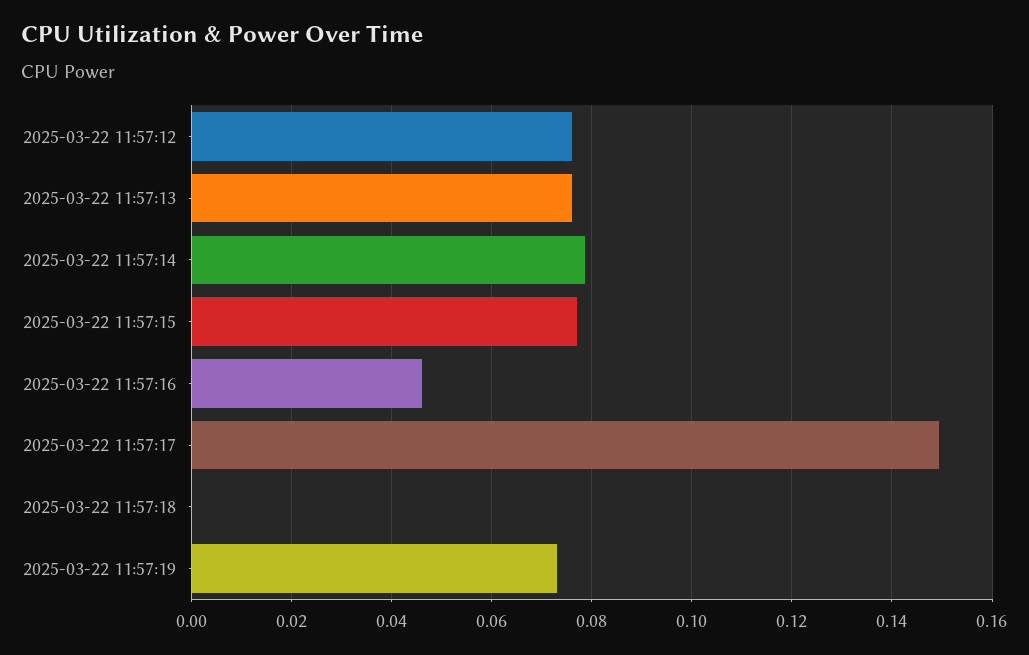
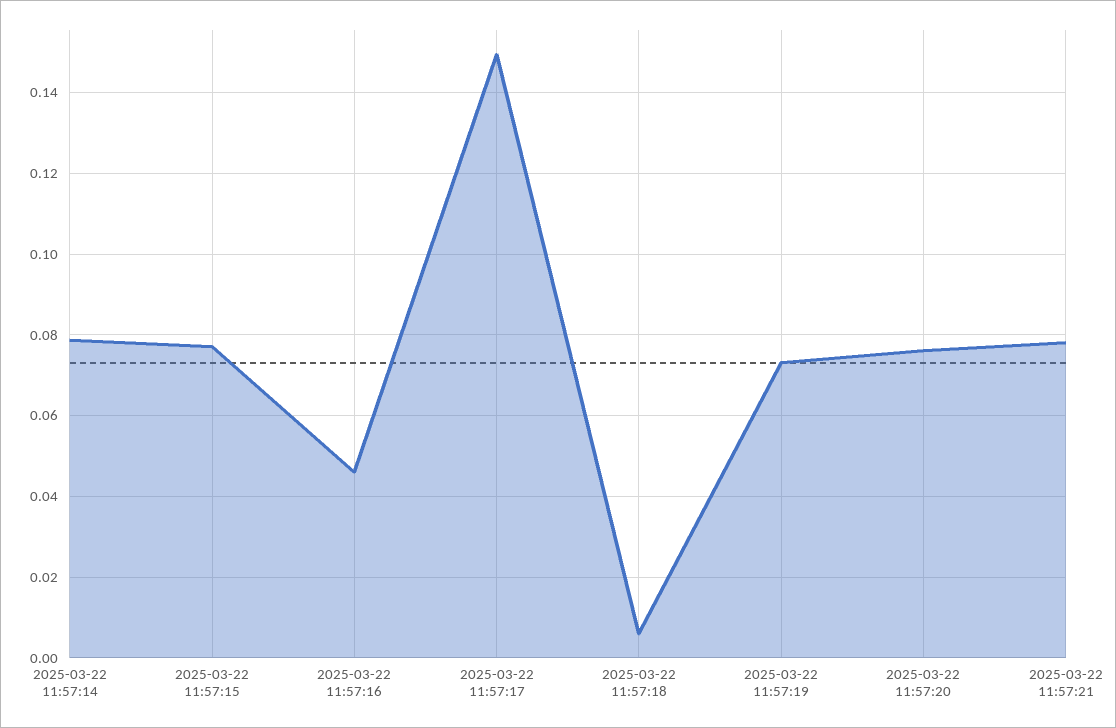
2025-03-22 11:57:12: 0.076 -> none
2025-03-22 11:57:13: 0.076 -> none
2025-03-22 11:57:18: 0 -> 0.006
2025-03-22 11:57:20: none -> 0.076
2025-03-22 11:57:21: none -> 0.078

